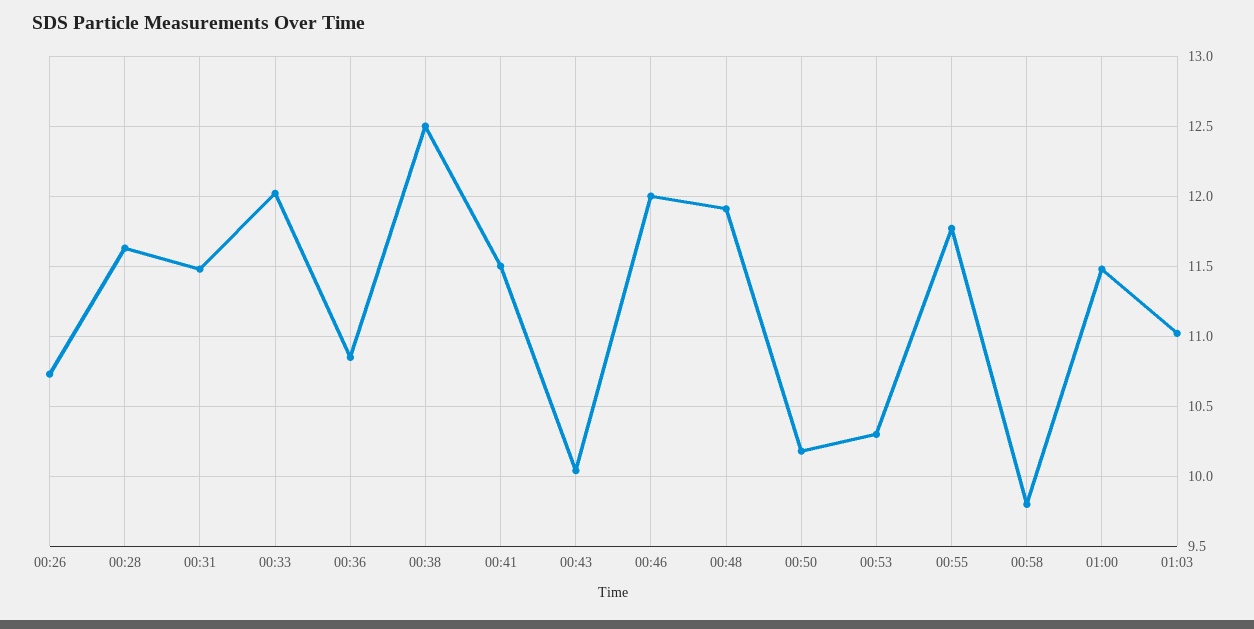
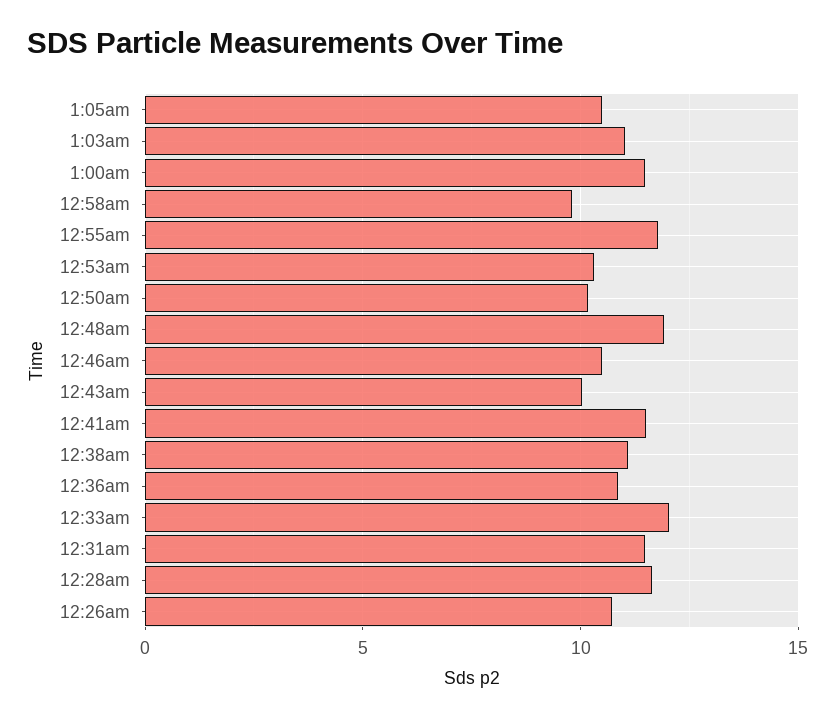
00:38: 12.5 -> 11
00:46: 12 -> 10.5
1:05am: none -> 10.5

